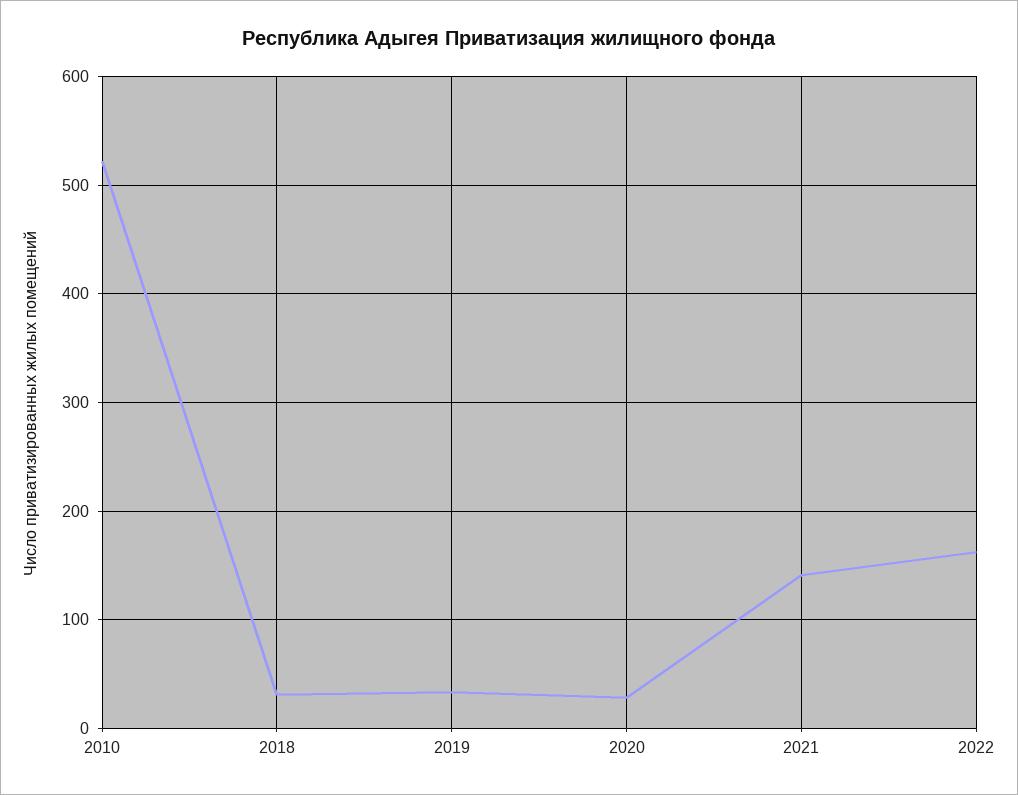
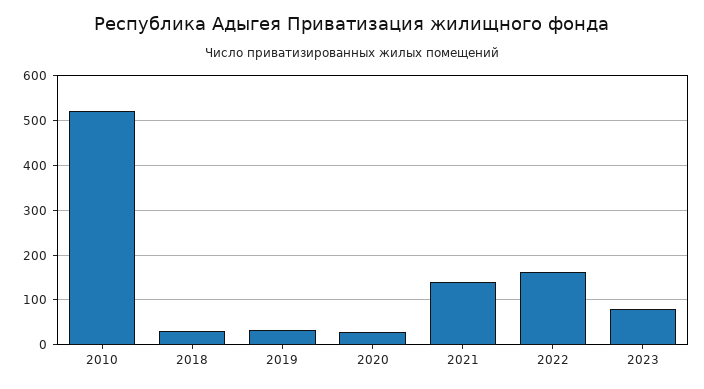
2023: none -> 80

